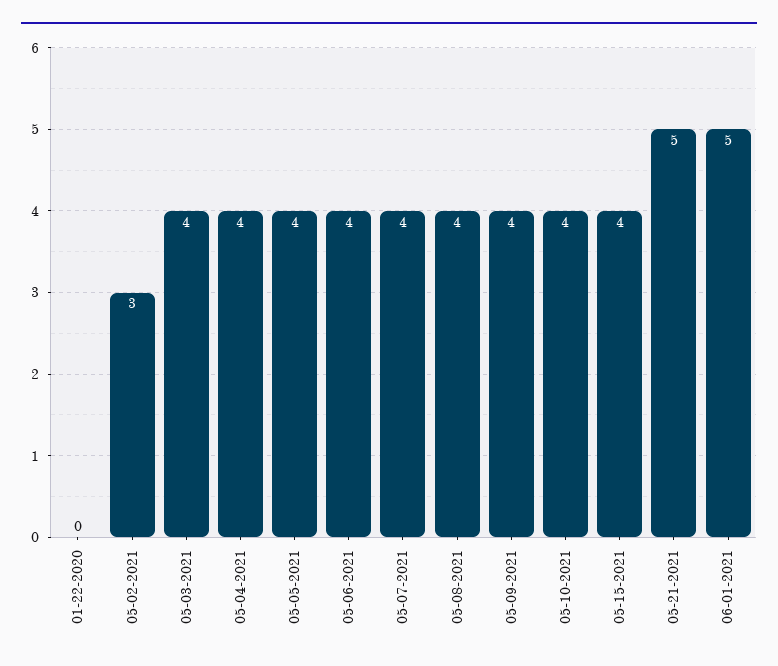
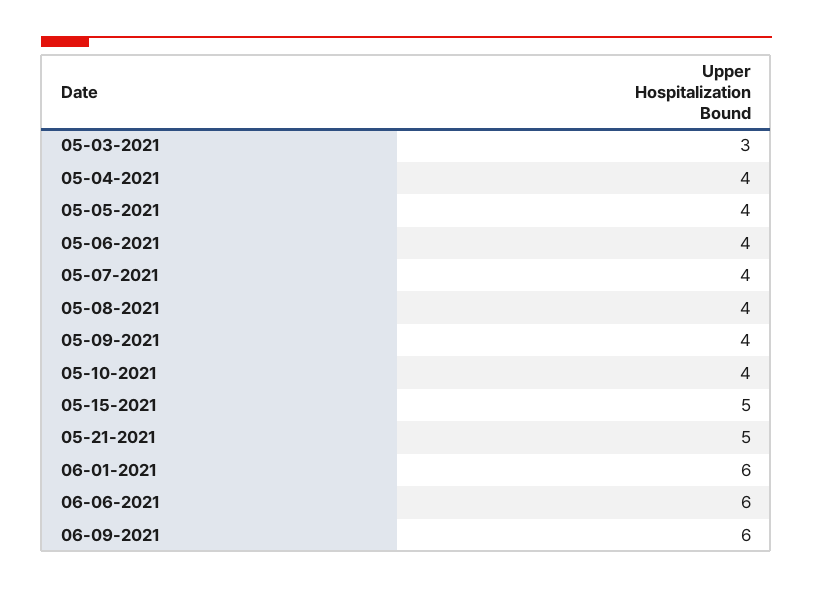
01-22-2020: 0 -> none
05-02-2021: 3 -> none
05-03-2021: 4 -> 3
05-15-2021: 4 -> 5
06-01-2021: 5 -> 6
06-06-2021: none -> 6
06-09-2021: none -> 6

